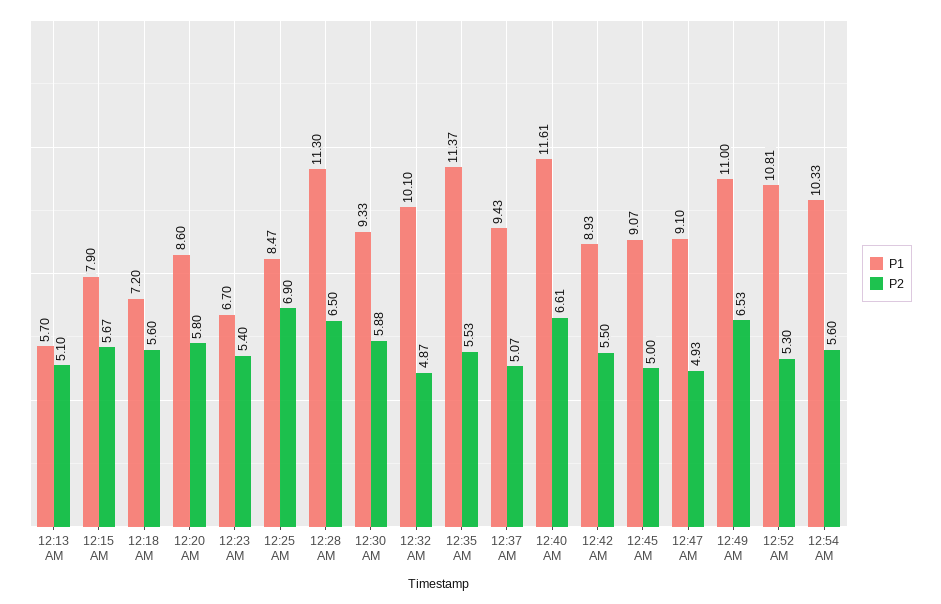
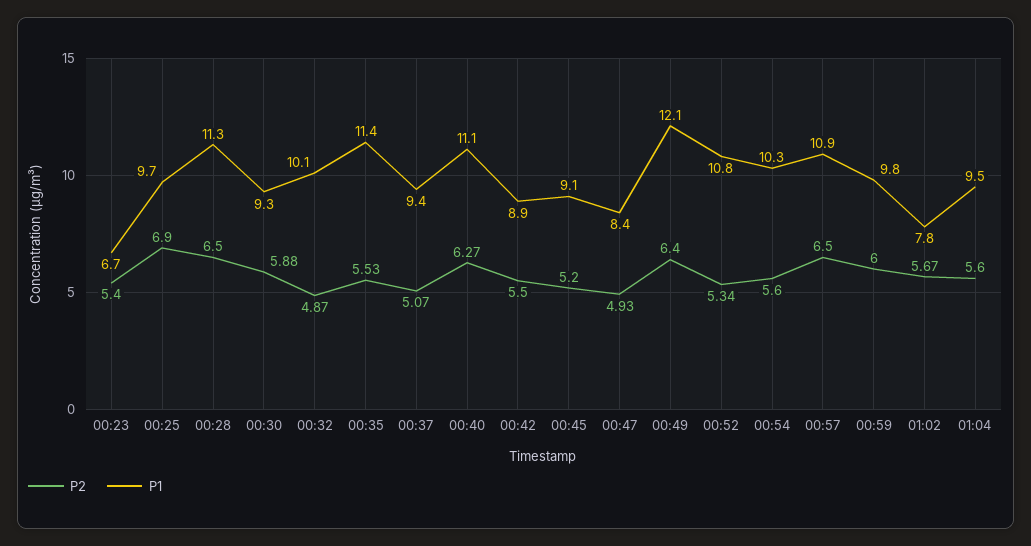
P1, 12:13 AM: 5.7 -> none
P2, 12:13 AM: 5.1 -> none
P1, 12:15 AM: 7.9 -> none
P2, 12:15 AM: 5.67 -> none
P1, 12:18 AM: 7.2 -> none
P2, 12:18 AM: 5.6 -> none
P1, 12:20 AM: 8.6 -> none
P2, 12:20 AM: 5.8 -> none
P1, 12:25 AM: 8.47 -> 9.7
P1, 12:40 AM: 11.61 -> 11.1
P2, 12:40 AM: 6.61 -> 6.27
P2, 12:45 AM: 5 -> 5.2
P1, 12:47 AM: 9.1 -> 8.4
P1, 12:49 AM: 11 -> 12.1
P2, 12:49 AM: 6.53 -> 6.4
P2, 12:52 AM: 5.3 -> 5.34
P2, 00:57: none -> 6.5
P1, 00:57: none -> 10.9
P2, 00:59: none -> 6
P1, 00:59: none -> 9.8
P2, 01:02: none -> 5.67
P1, 01:02: none -> 7.8
P2, 01:04: none -> 5.6
P1, 01:04: none -> 9.5

